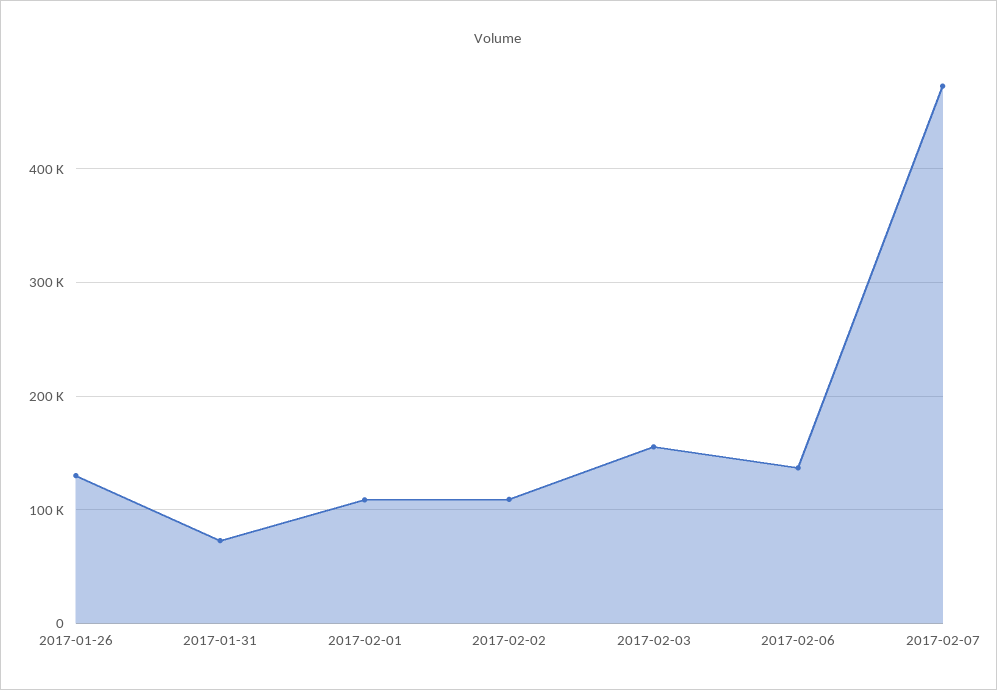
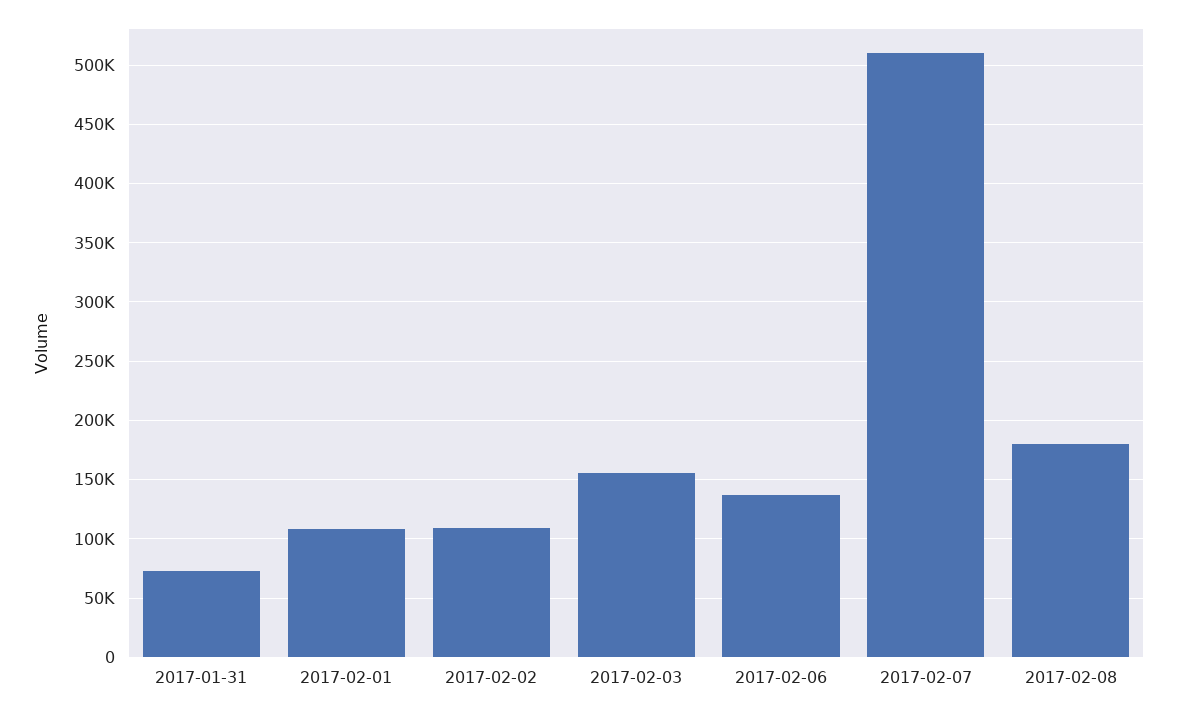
2017-01-26: 130000 -> none
2017-02-07: 470000 -> 510000
2017-02-08: none -> 180000

